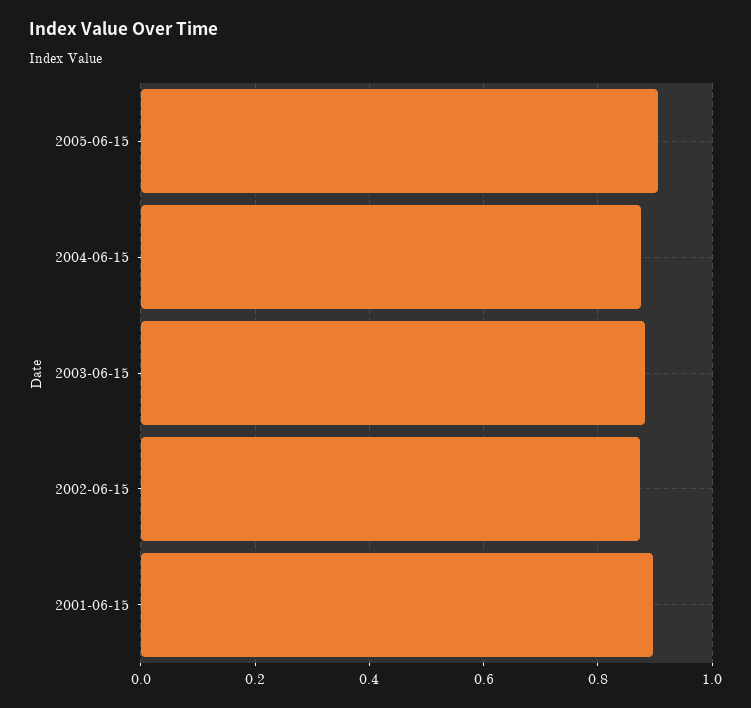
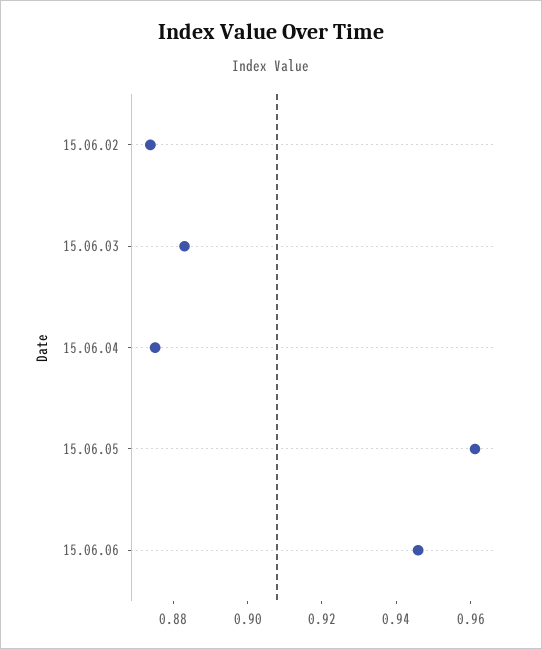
2005-06-15: 0.9 -> 0.96
2001-06-15: 0.9 -> none
15.06.06: none -> 0.945

